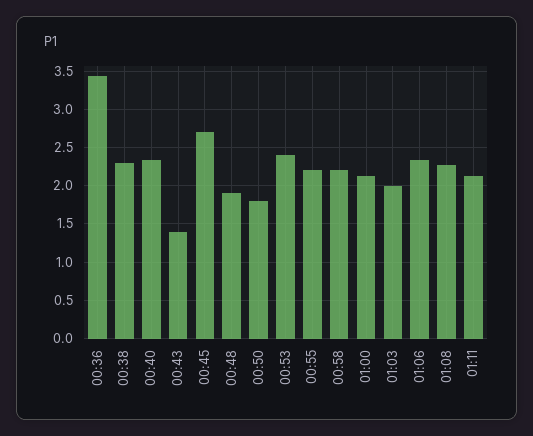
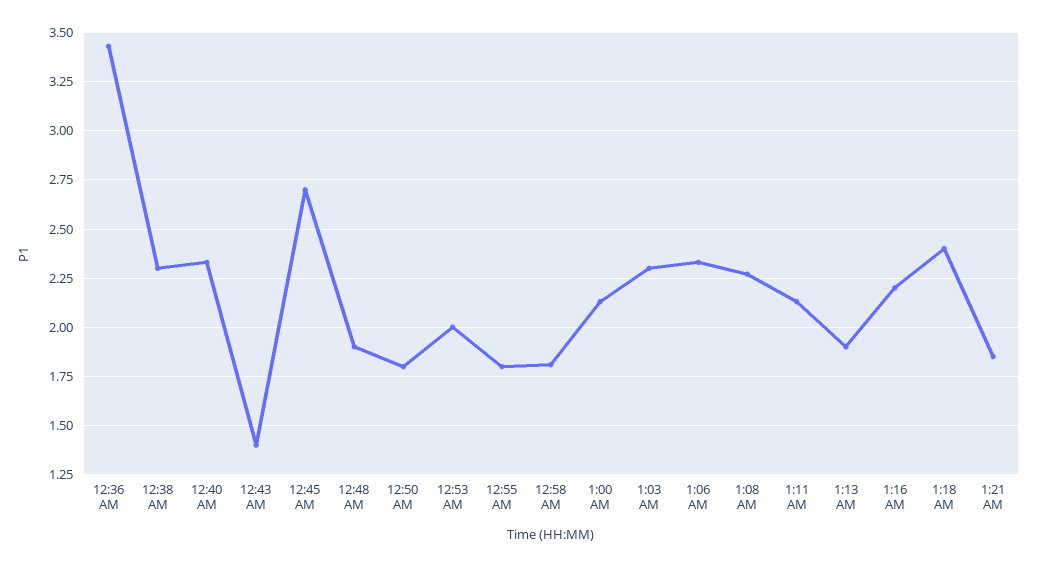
00:53: 2.4 -> 2
00:55: 2.2 -> 1.8
00:58: 2.2 -> 1.8
01:03: 2 -> 2.3
1:13 AM: none -> 1.9
1:16 AM: none -> 2.2
1:18 AM: none -> 2.4
1:21 AM: none -> 1.85

